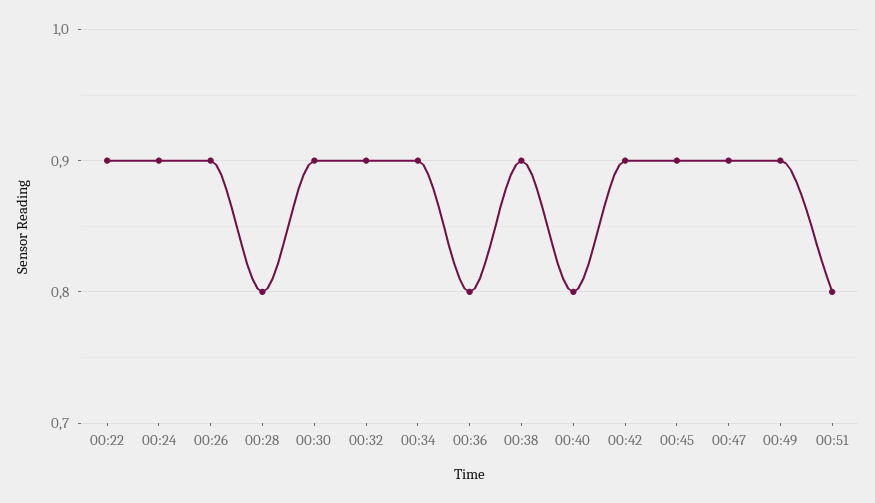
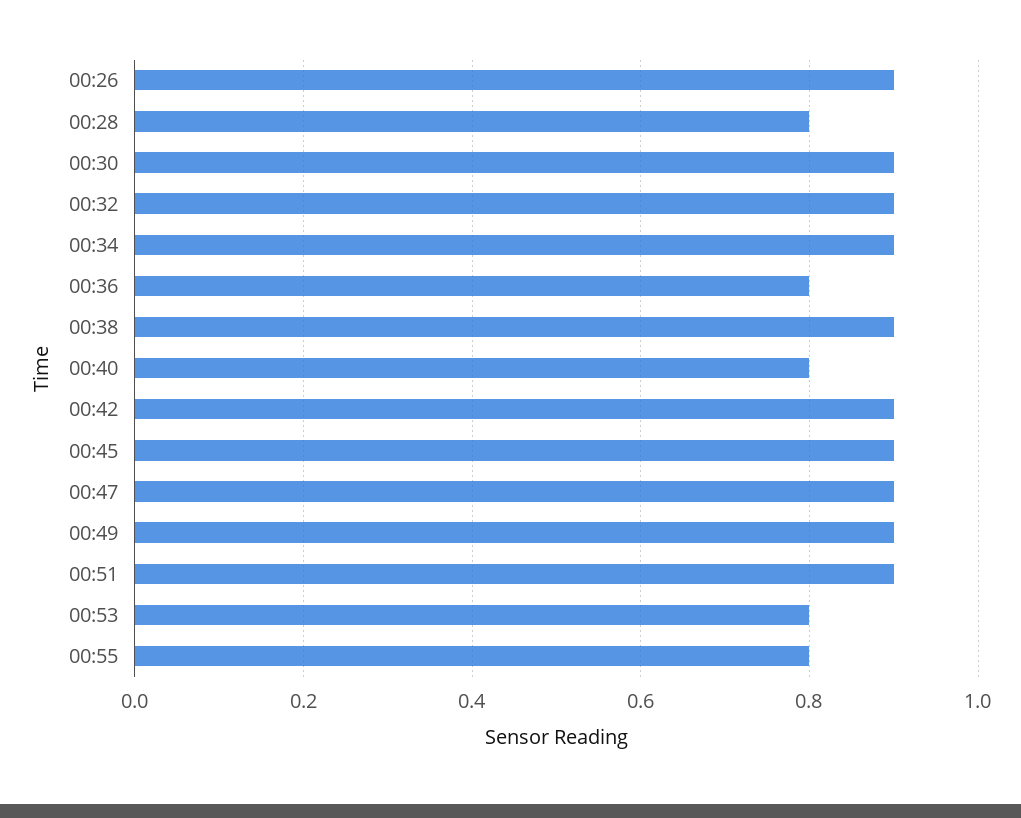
00:22: 0.9 -> none
00:24: 0.9 -> none
00:51: 0.8 -> 0.9
00:53: none -> 0.8
00:55: none -> 0.8

